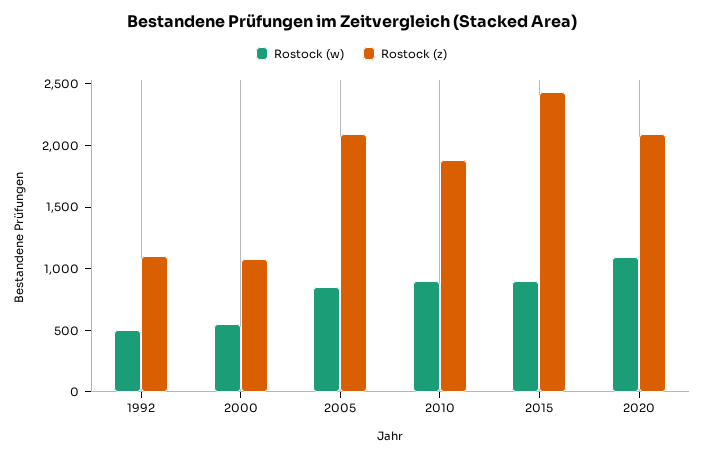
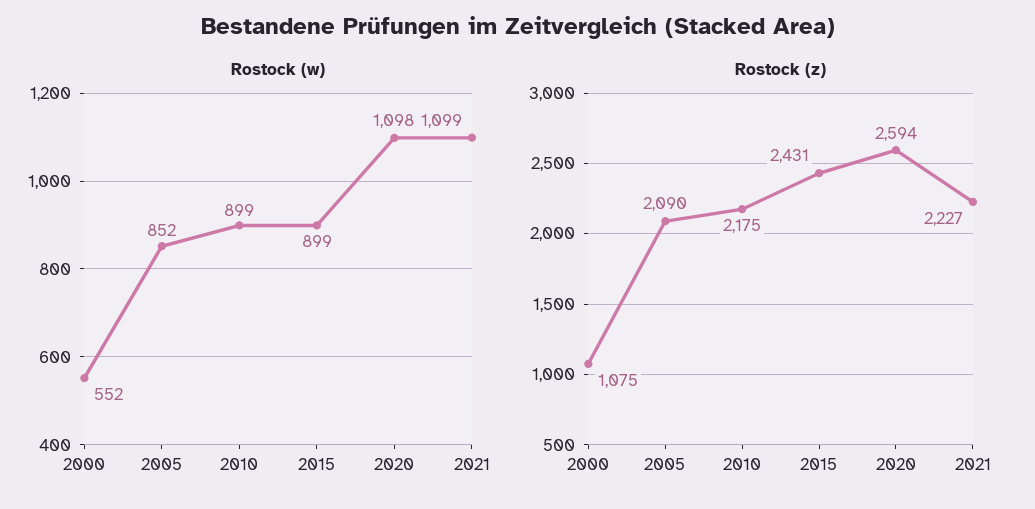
Rostock (w), 1992: 500 -> none
Rostock (z), 1992: 1100 -> none
Rostock (z), 2010: 1900 -> 2175
Rostock (z), 2020: 2100 -> 2594
Rostock (w), 2021: none -> 1099
Rostock (z), 2021: none -> 2227

